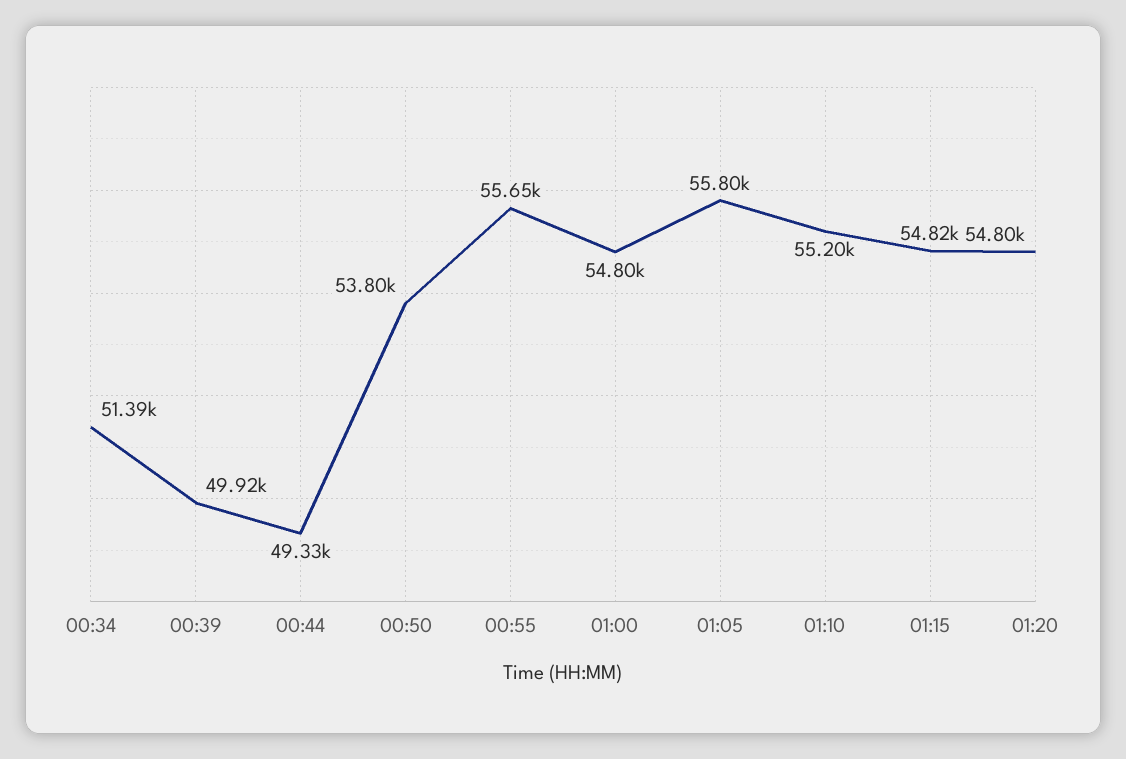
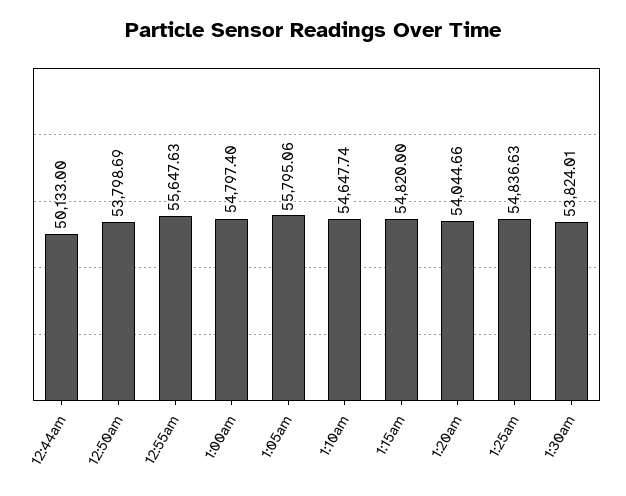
00:34: 51390 -> none
00:39: 49920 -> none
00:44: 49330 -> 50133
01:10: 55200 -> 54647.74
01:20: 54800 -> 54044.66
1:25am: none -> 54836.63
1:30am: none -> 53824.01

